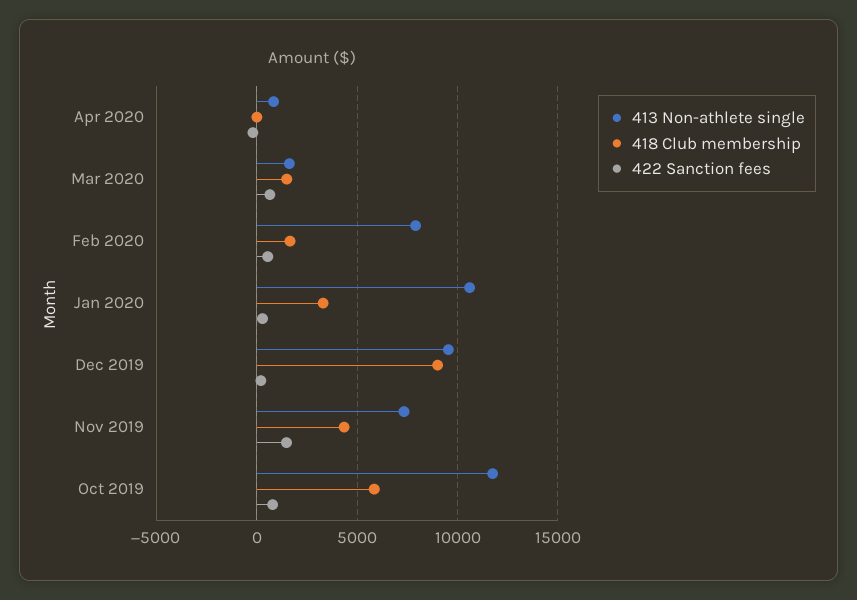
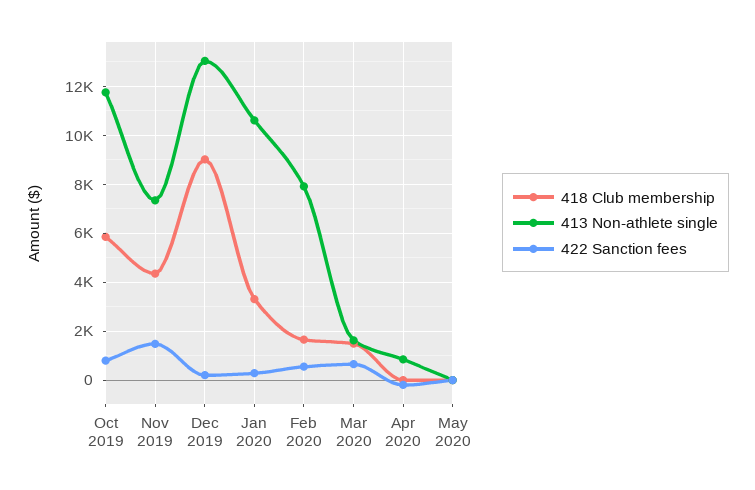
413 Non-athlete single, Dec 2019: 9500 -> 13000
418 Club membership, May 2020: none -> 0
413 Non-athlete single, May 2020: none -> 0
422 Sanction fees, May 2020: none -> 0

